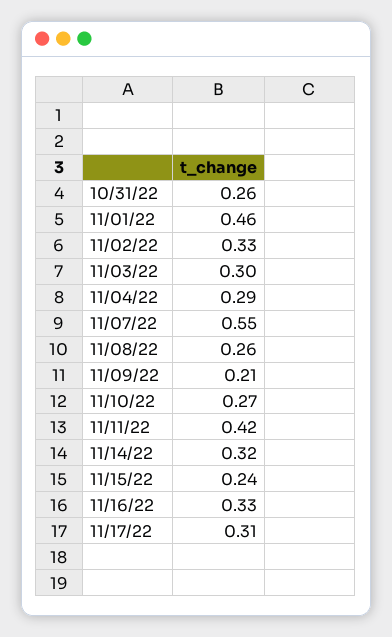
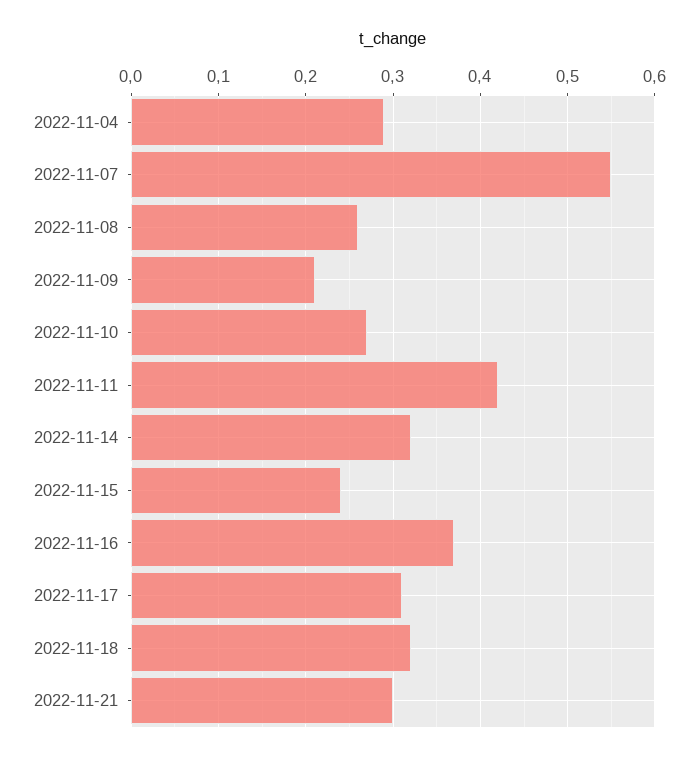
10/31/22: 0.26 -> none
11/01/22: 0.46 -> none
11/02/22: 0.33 -> none
11/03/22: 0.3 -> none
11/16/22: 0.33 -> 0.37
2022-11-18: none -> 0.32
2022-11-21: none -> 0.3

